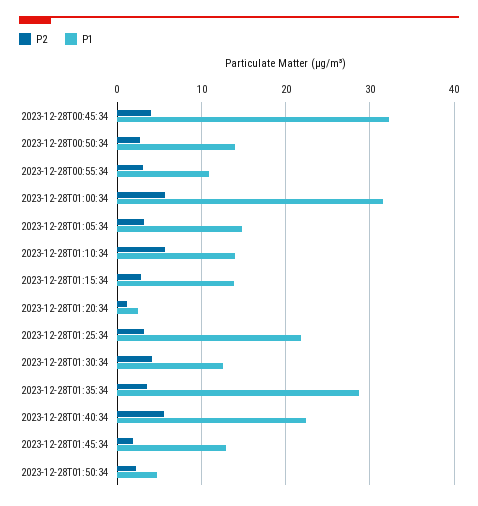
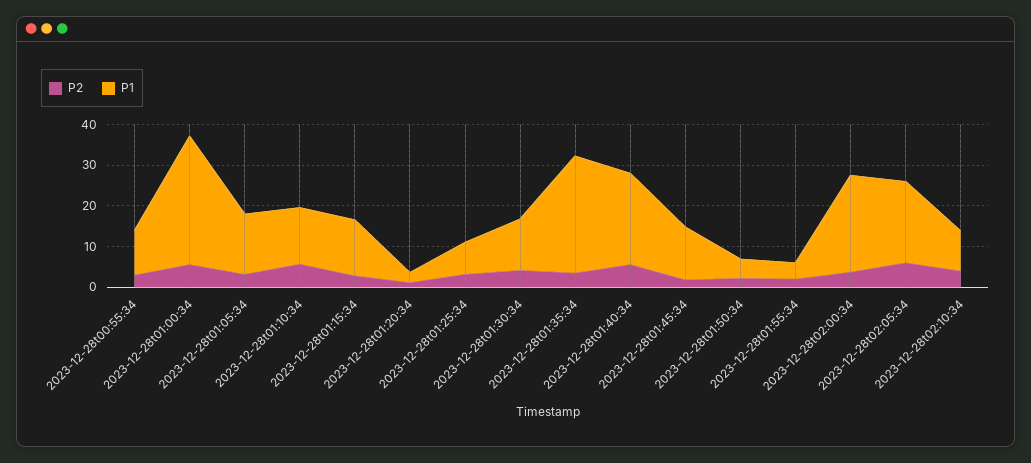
P2, 2023-12-28T00:45:34: 4 -> none
P1, 2023-12-28T00:45:34: 32 -> none
P2, 2023-12-28T00:50:34: 3 -> none
P1, 2023-12-28T00:50:34: 14 -> none
P1, 2023-12-28T01:25:34: 22 -> 8
P2, 2023-12-28t01:55:34: none -> 2
P1, 2023-12-28t01:55:34: none -> 4
P2, 2023-12-28t02:00:34: none -> 4
P1, 2023-12-28t02:00:34: none -> 24
P2, 2023-12-28t02:05:34: none -> 6
P1, 2023-12-28t02:05:34: none -> 20
P2, 2023-12-28t02:10:34: none -> 4
P1, 2023-12-28t02:10:34: none -> 10

